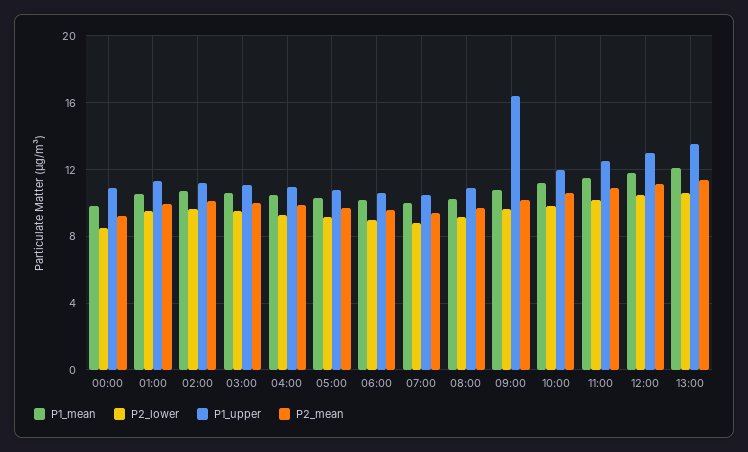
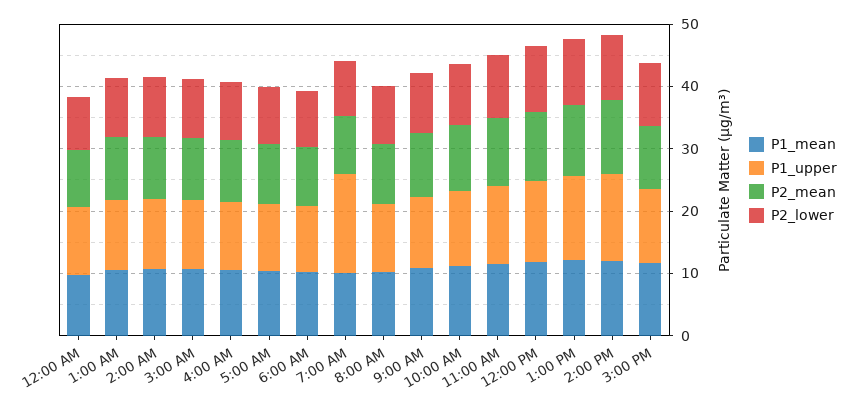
P1_upper, 07:00: 10.5 -> 16
P1_upper, 09:00: 16.5 -> 12
P1_mean, 2:00 PM: none -> 12
P1_upper, 2:00 PM: none -> 14
P2_mean, 2:00 PM: none -> 12
P2_lower, 2:00 PM: none -> 10
P1_mean, 3:00 PM: none -> 12
P1_upper, 3:00 PM: none -> 12
P2_mean, 3:00 PM: none -> 10
P2_lower, 3:00 PM: none -> 10

